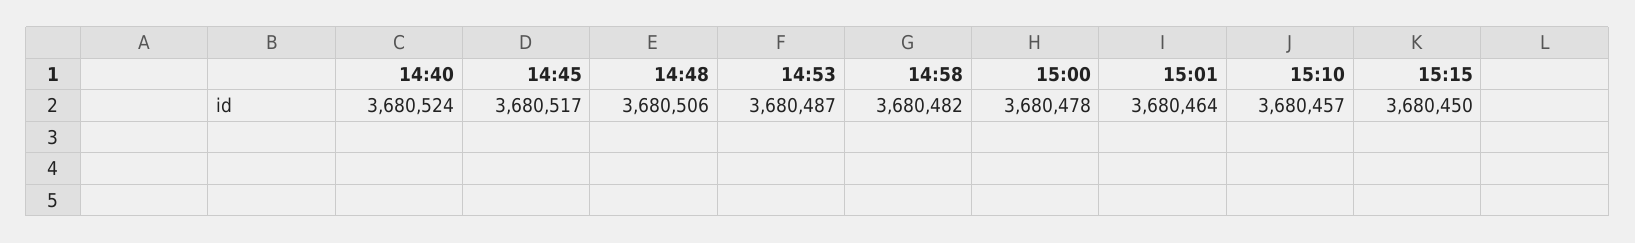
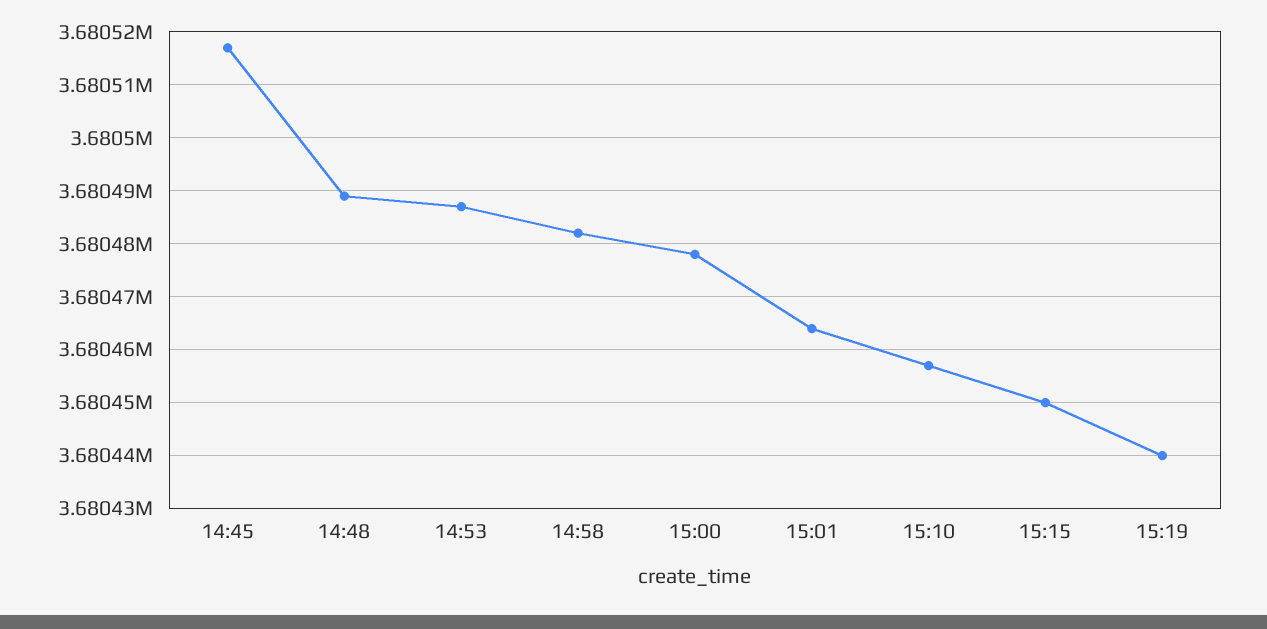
14:40: 3680524 -> none
14:48: 3680506 -> 3680490
15:19: none -> 3680440

